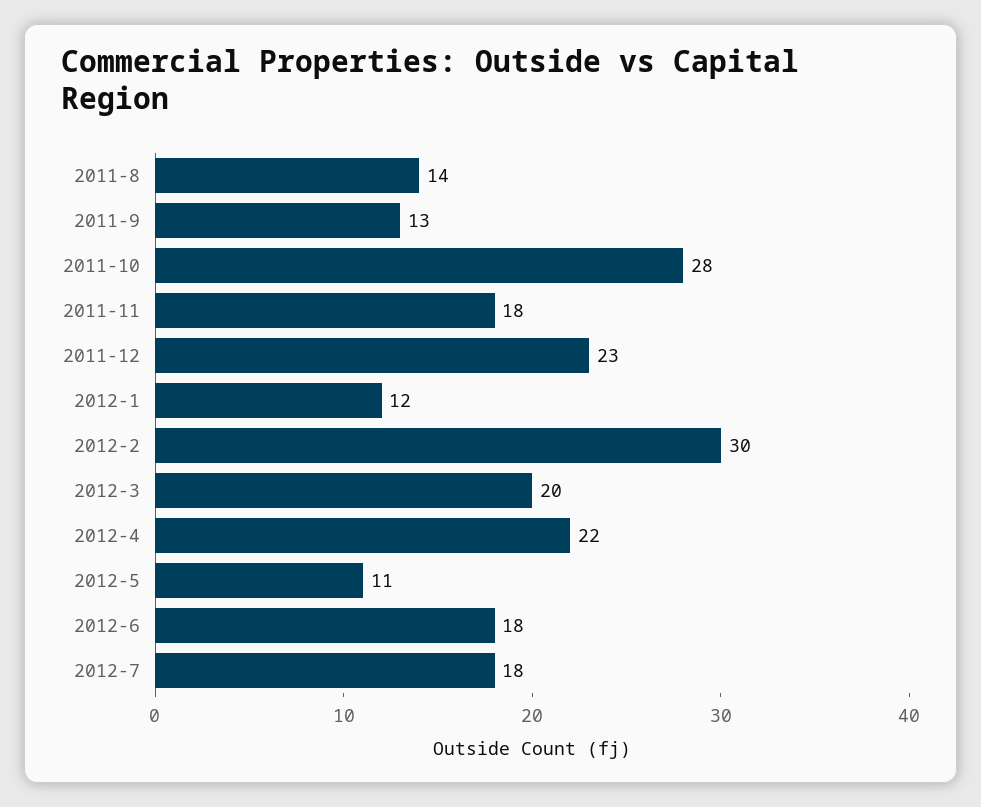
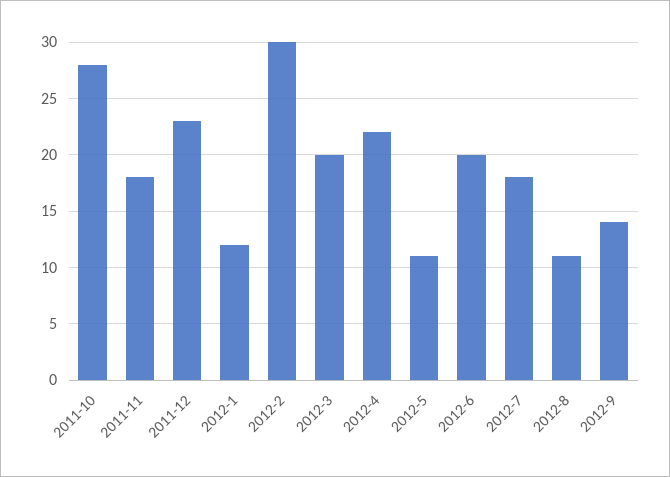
2011-8: 14 -> none
2011-9: 13 -> none
2012-6: 18 -> 20
2012-8: none -> 11
2012-9: none -> 14

